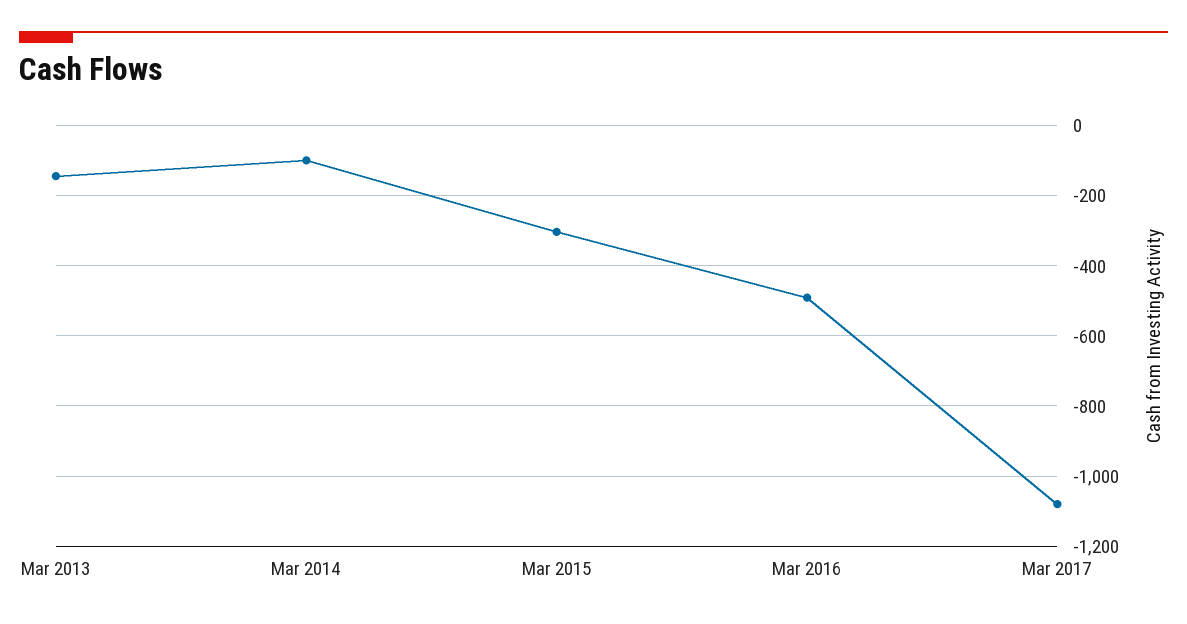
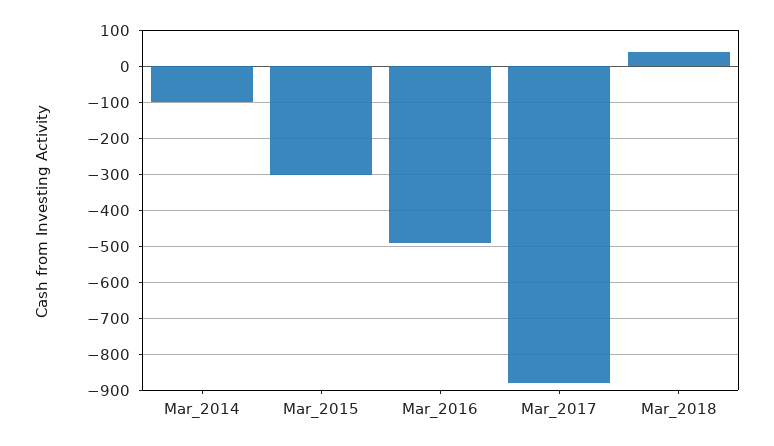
Mar 2013: -140 -> none
Mar 2017: -1080 -> -880
Mar_2018: none -> 40

